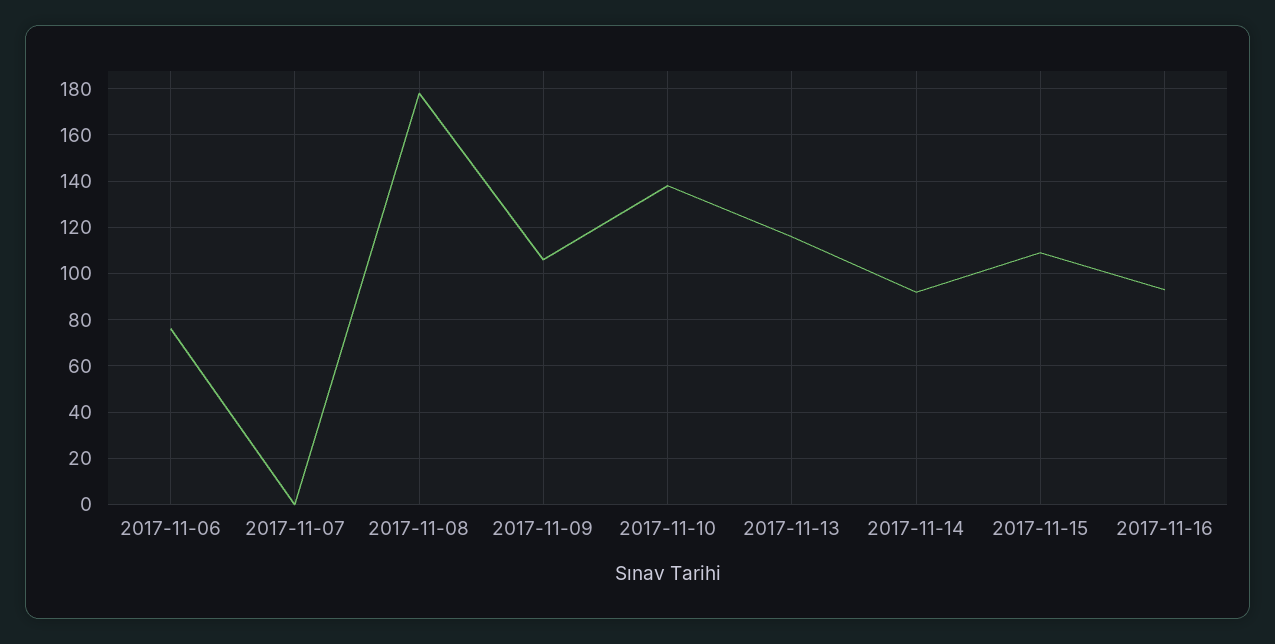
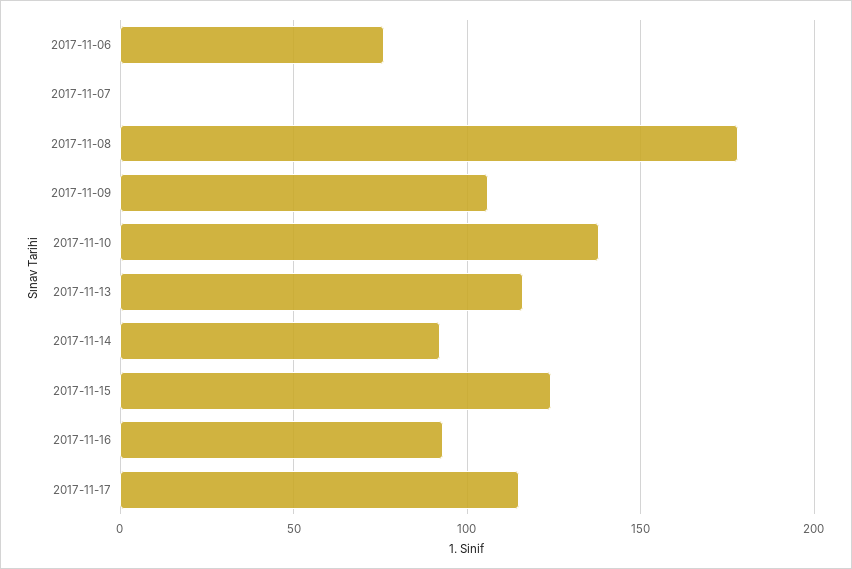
2017-11-15: 110 -> 125
2017-11-17: none -> 115

